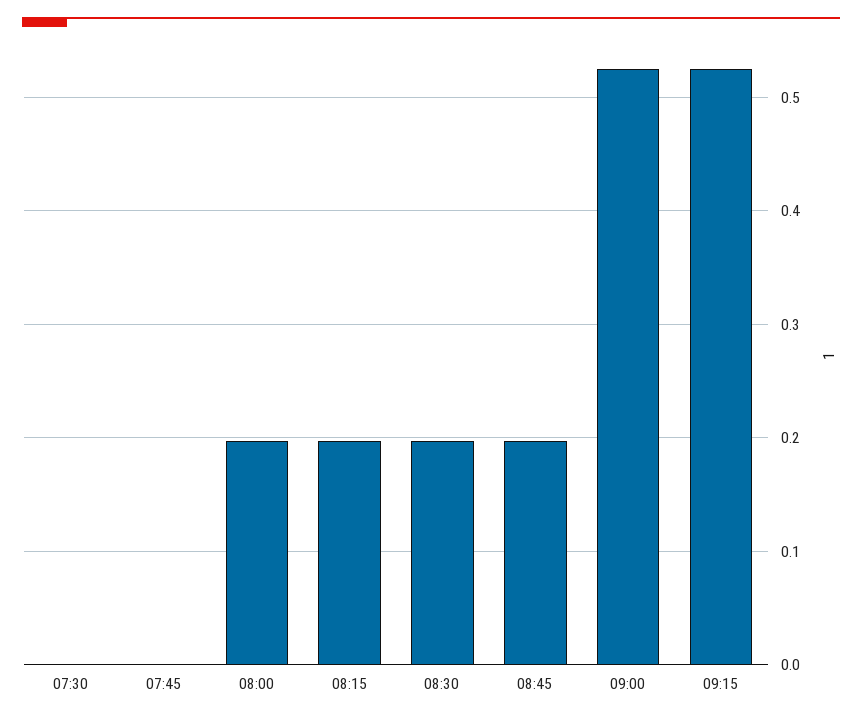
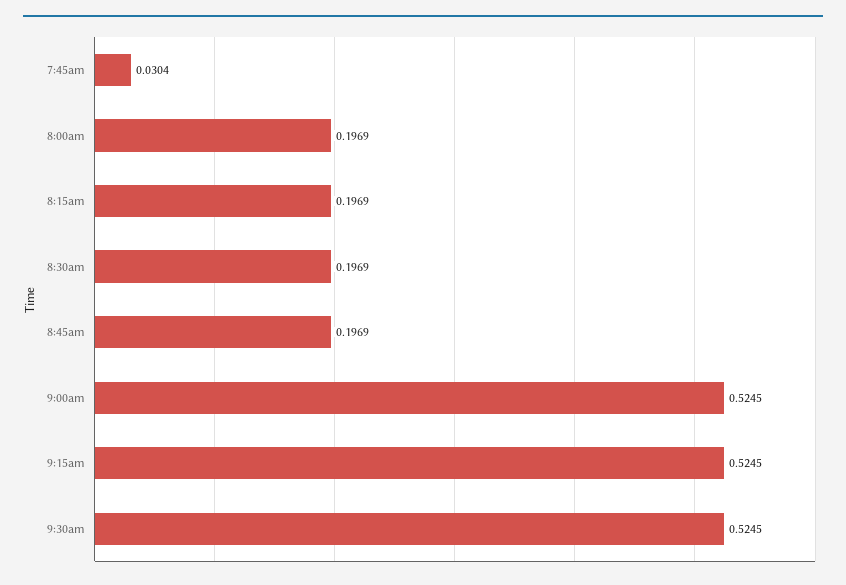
07:30: 0 -> none
07:45: 0 -> 0.0304
9:30am: none -> 0.5245

